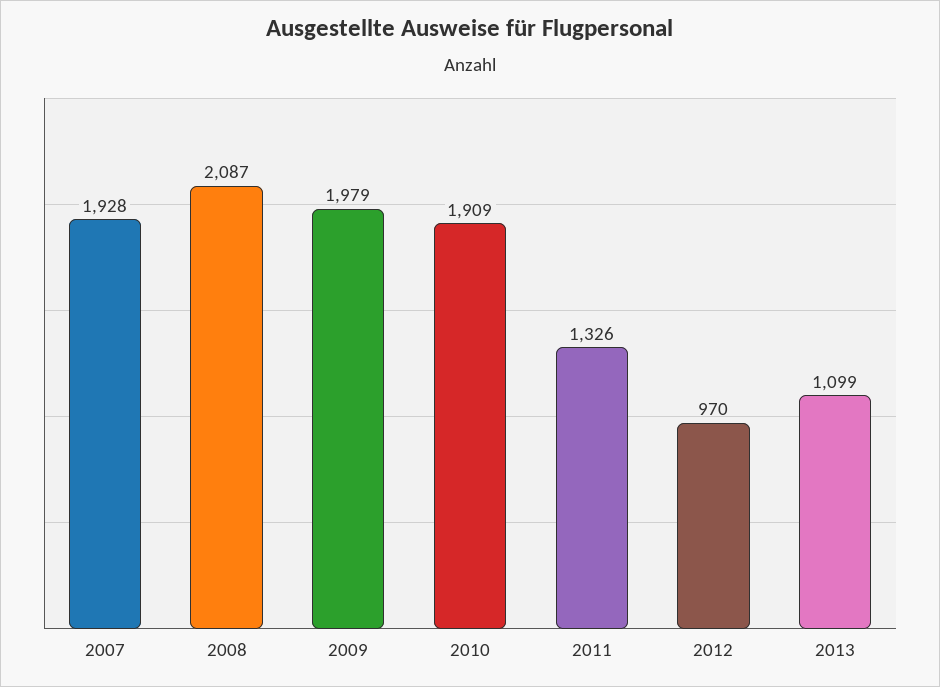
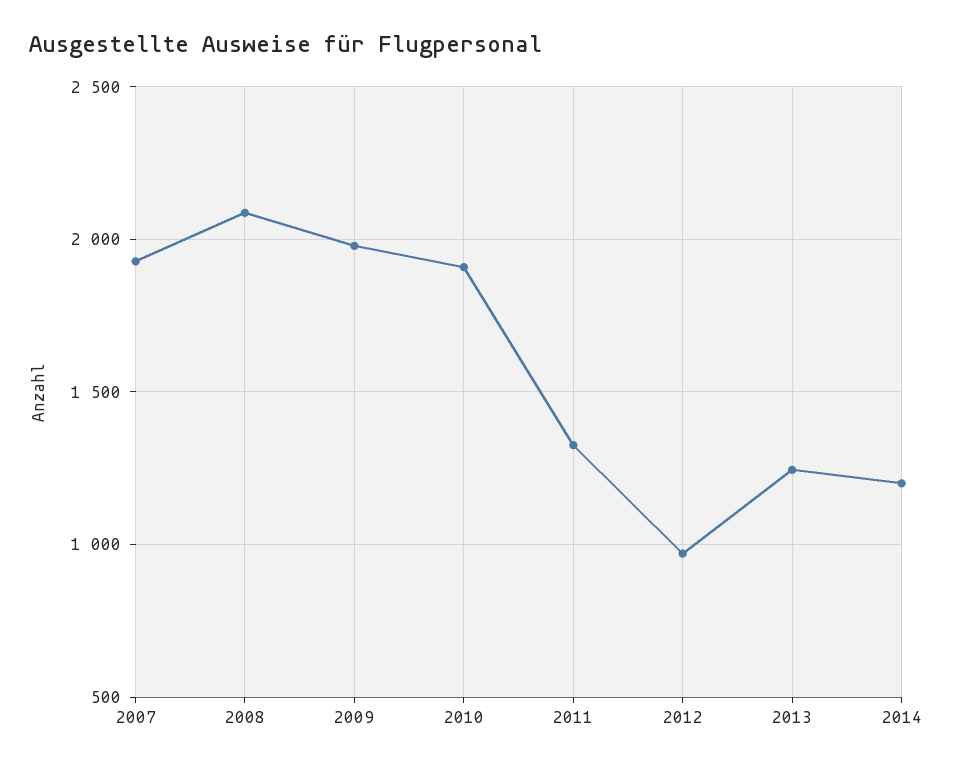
2013: 1099 -> 1250
2014: none -> 1200

